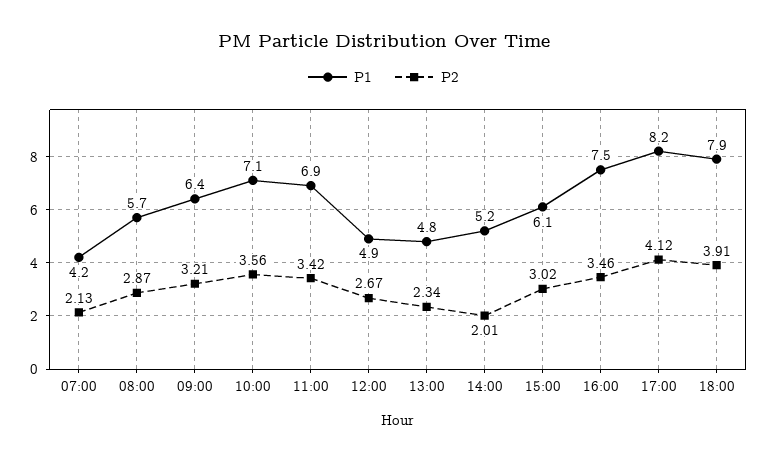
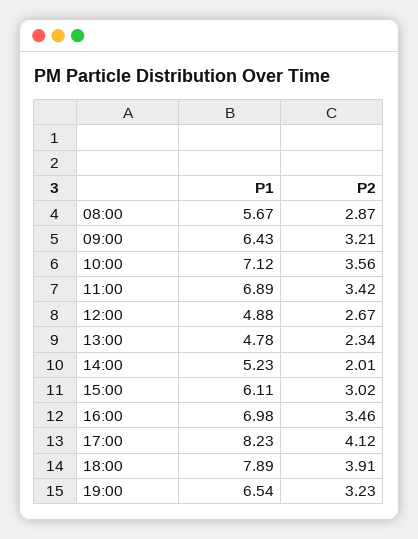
P1, 07:00: 4.2 -> none
P2, 07:00: 2.13 -> none
P1, 16:00: 7.5 -> 6.98
P1, 19:00: none -> 6.54
P2, 19:00: none -> 3.23

